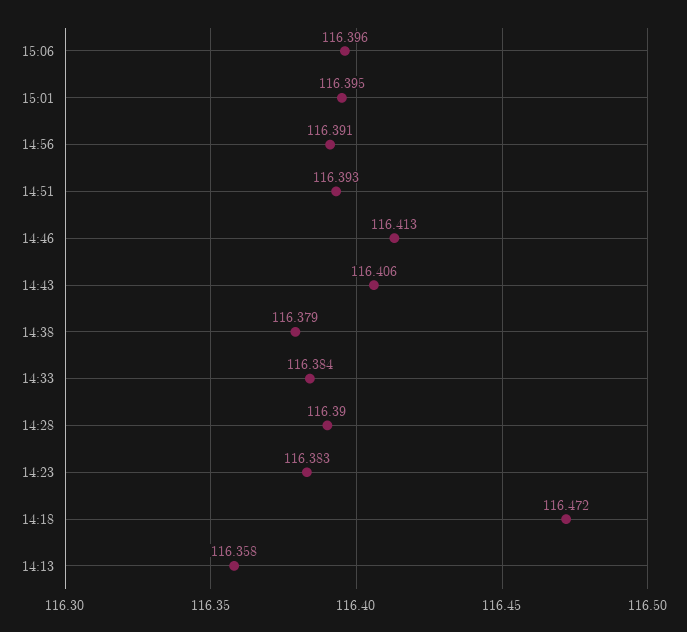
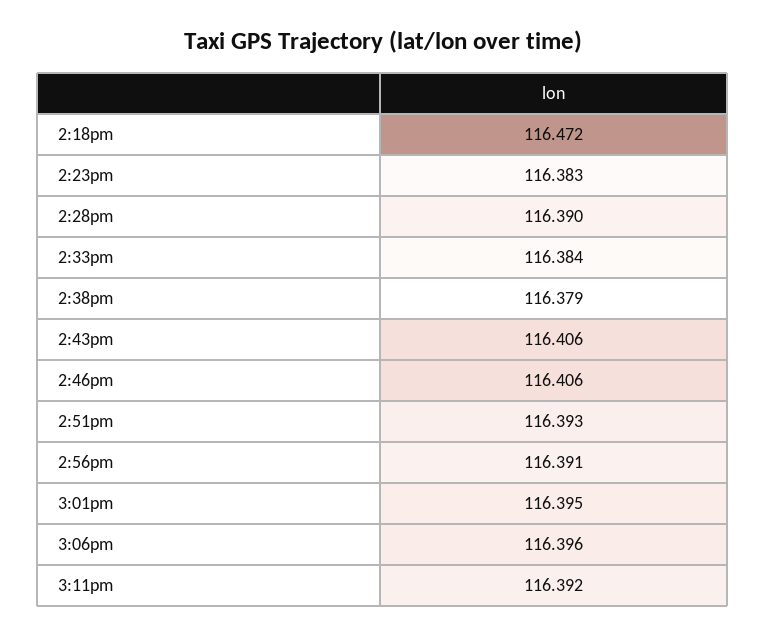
14:46: 116.413 -> 116.406
14:13: 116.358 -> none
3:11pm: none -> 116.392

